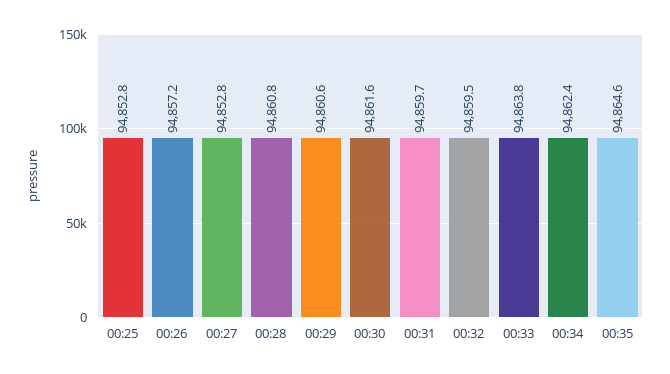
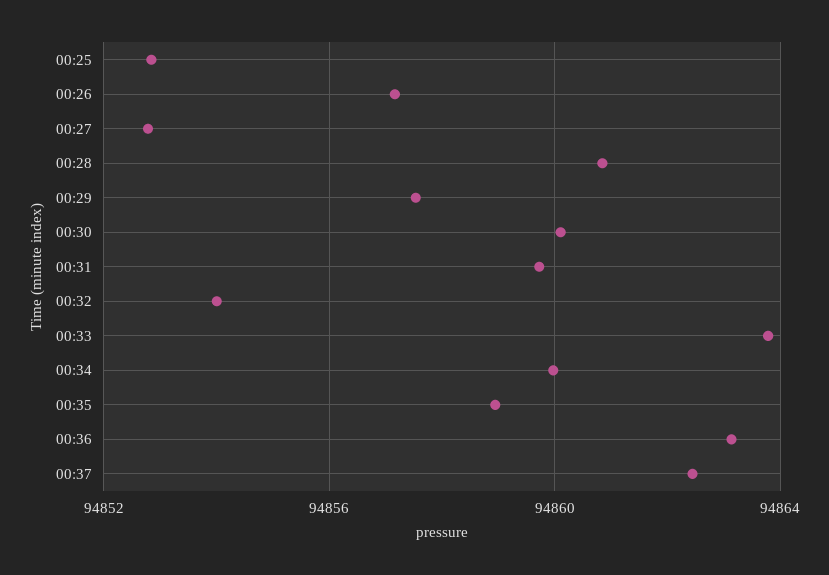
00:29: 94860.6 -> 94857.5
00:30: 94861.6 -> 94860
00:32: 94859.5 -> 94854
00:34: 94862.4 -> 94860
00:35: 94864.6 -> 94859
00:36: none -> 94863
00:37: none -> 94862.5

